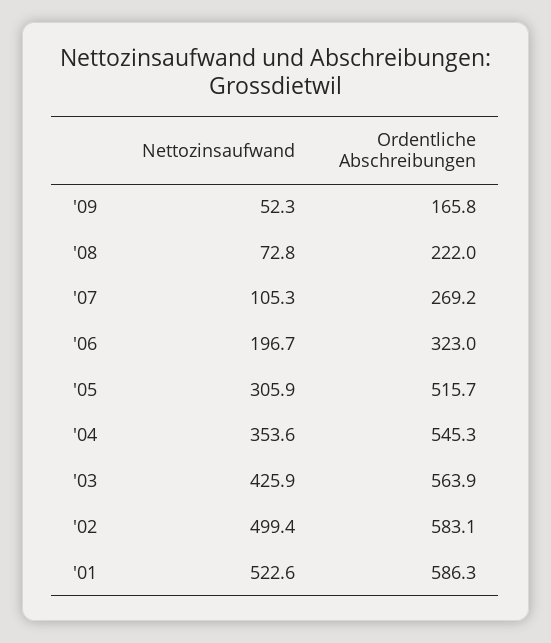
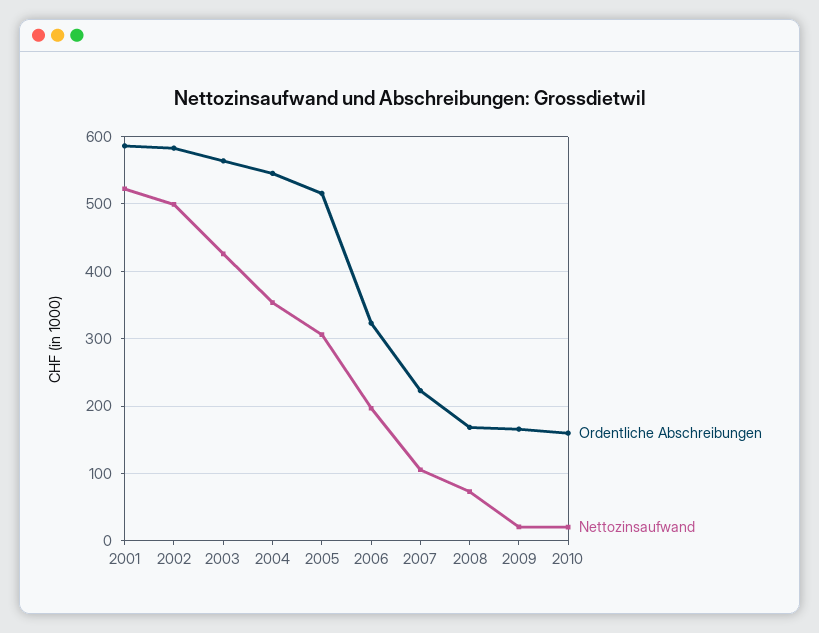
Nettozinsaufwand, '09: 52.3 -> 20
Ordentliche Abschreibungen, '08: 222 -> 170
Ordentliche Abschreibungen, '07: 269.2 -> 220
Ordentliche Abschreibungen, 2010: none -> 160
Nettozinsaufwand, 2010: none -> 20

